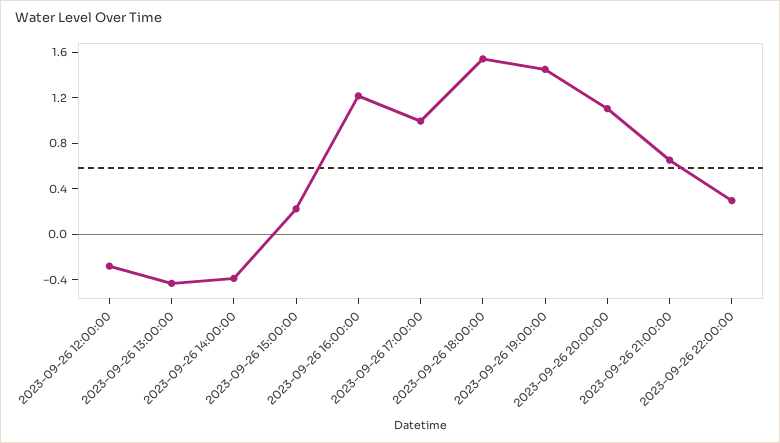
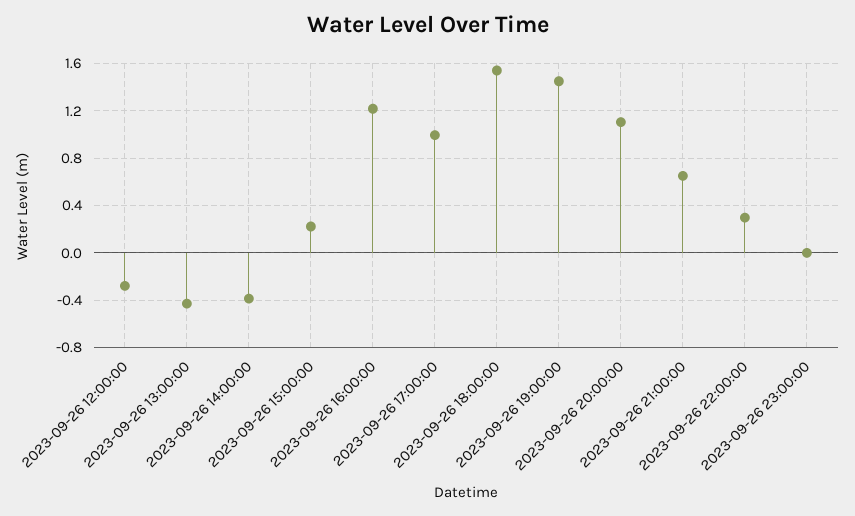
2023-09-26 23:00:00: none -> 0

